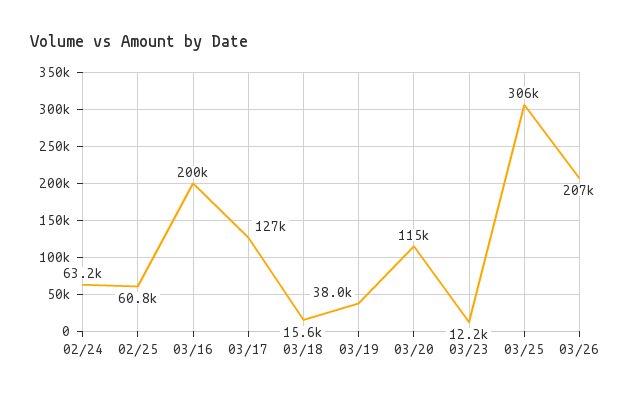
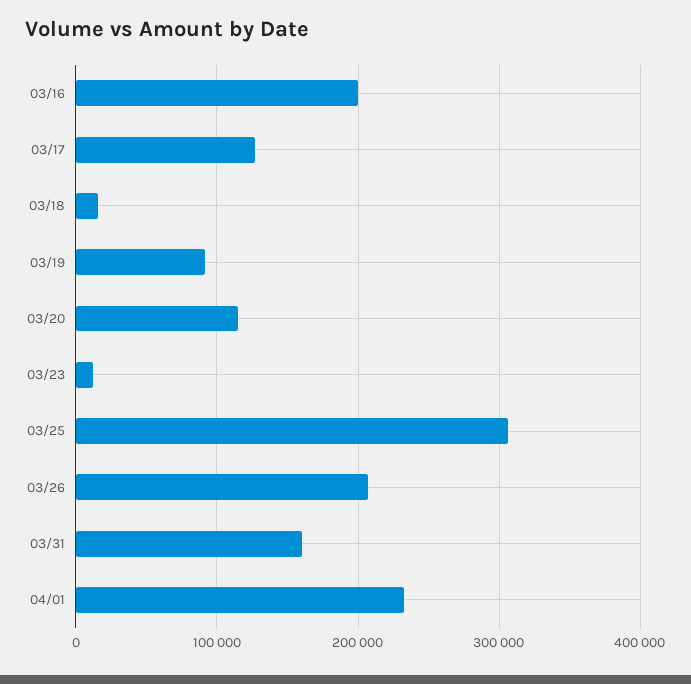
02/24: 63200 -> none
02/25: 60800 -> none
03/19: 38000 -> 90000
03/31: none -> 160000
04/01: none -> 230000

